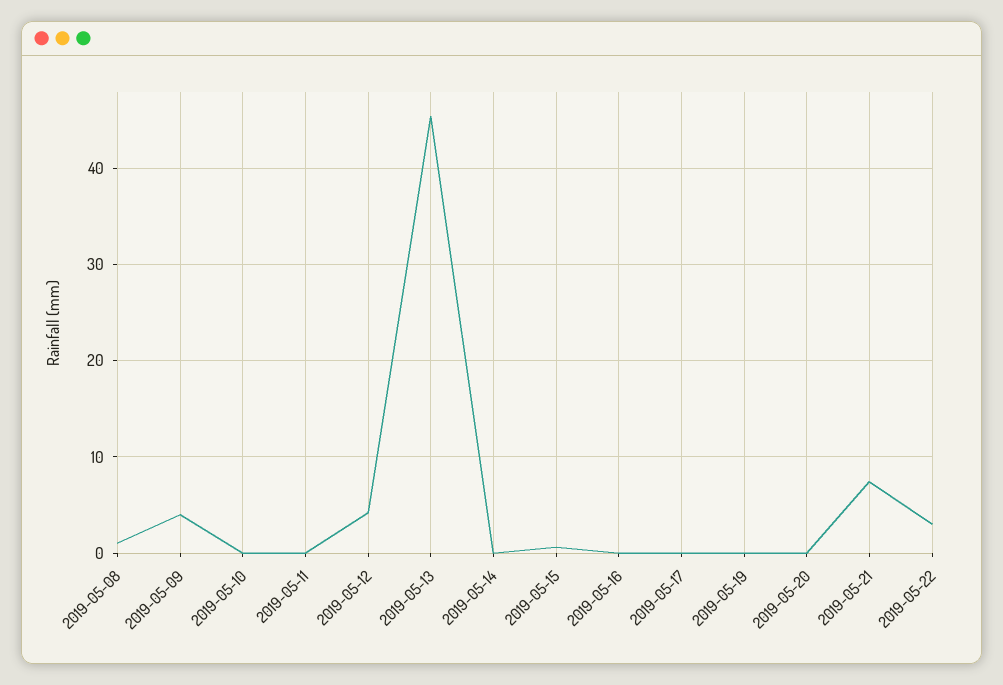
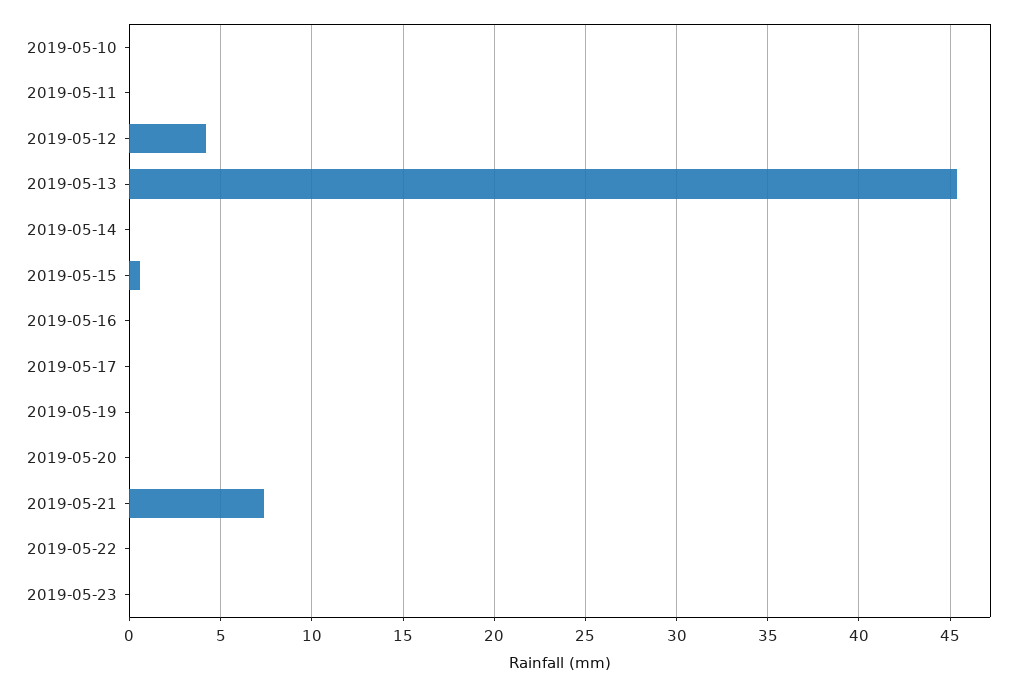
2019-05-08: 1 -> none
2019-05-09: 4 -> none
2019-05-22: 3 -> 0
2019-05-23: none -> 0

